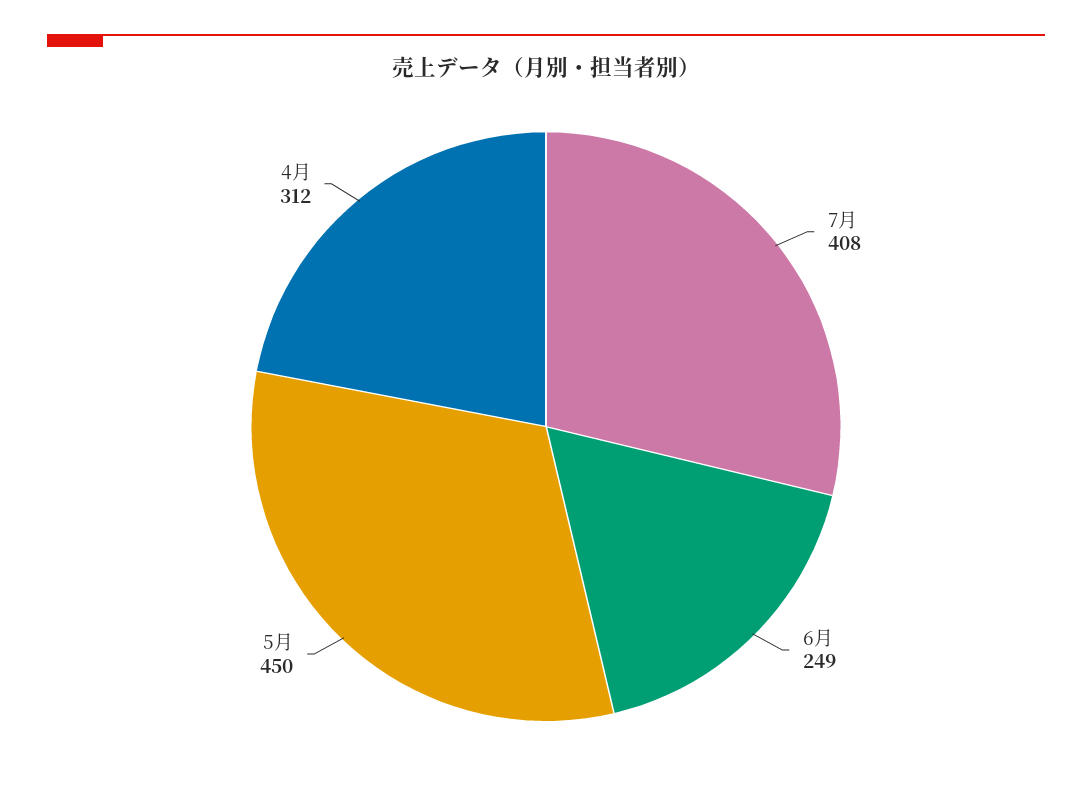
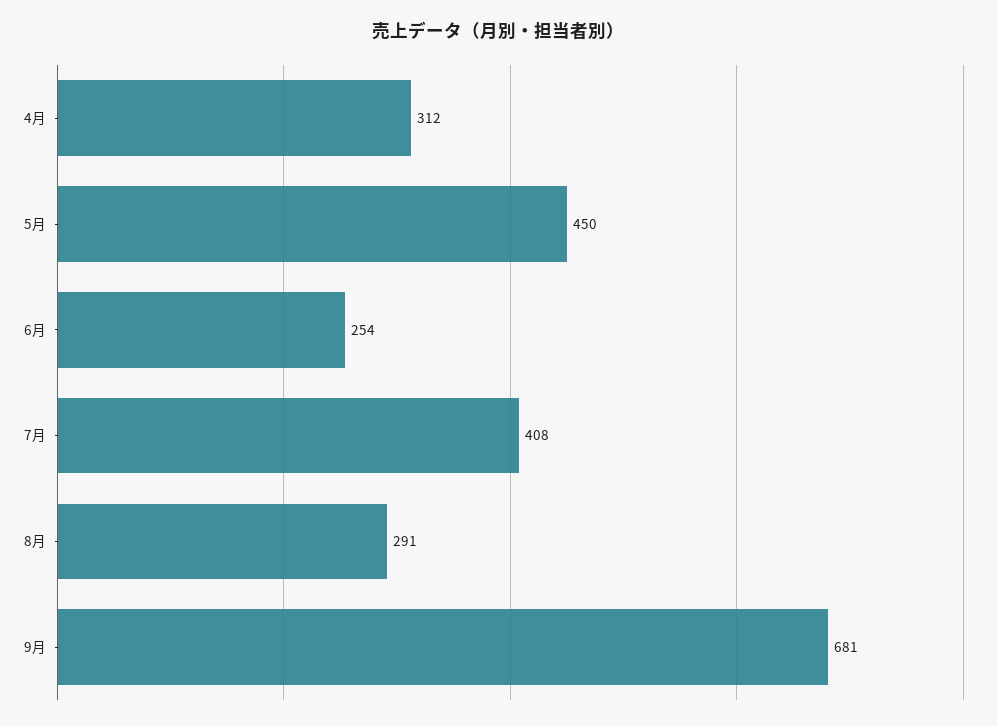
6月: 249 -> 254
8月: none -> 291
9月: none -> 681

